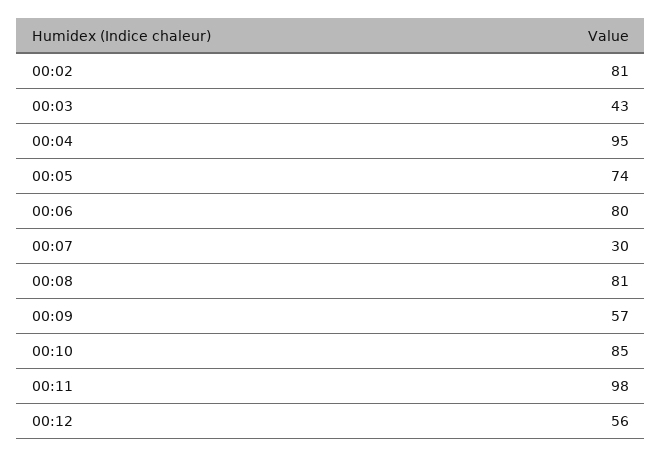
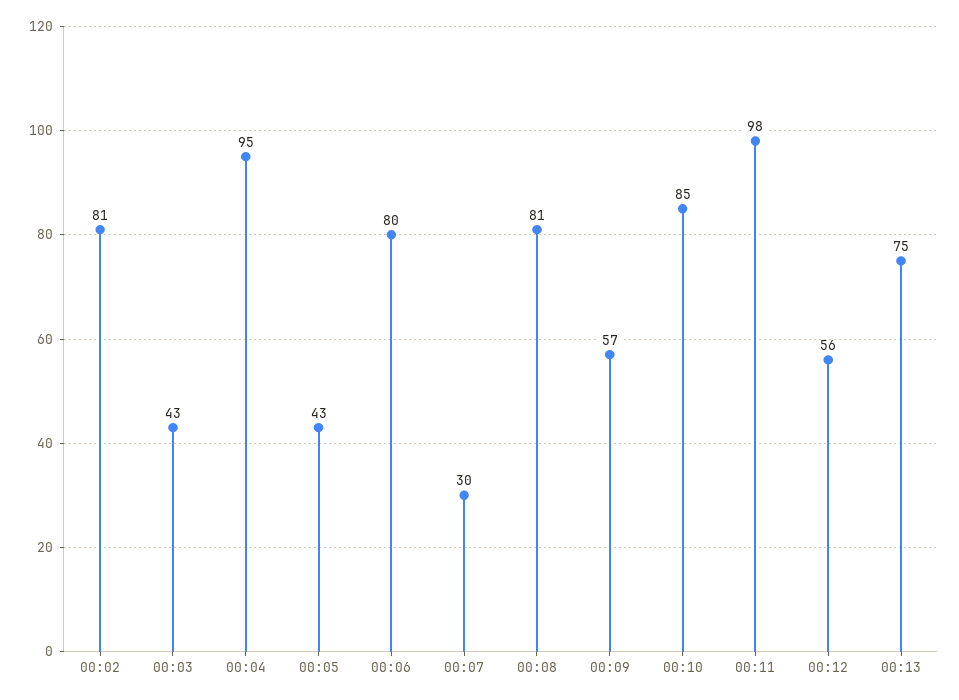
00:05: 74 -> 43
00:13: none -> 75

